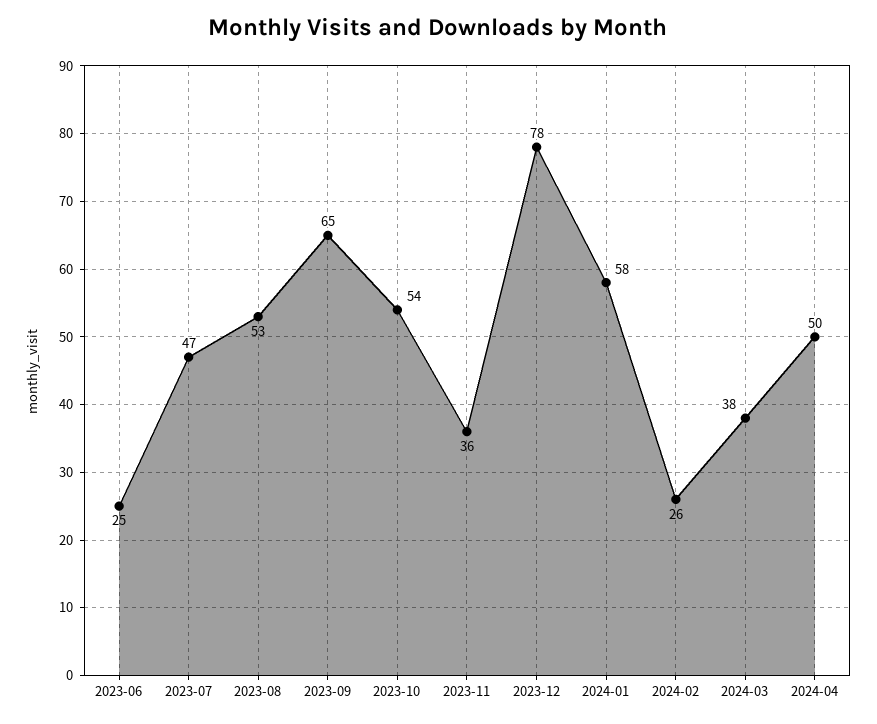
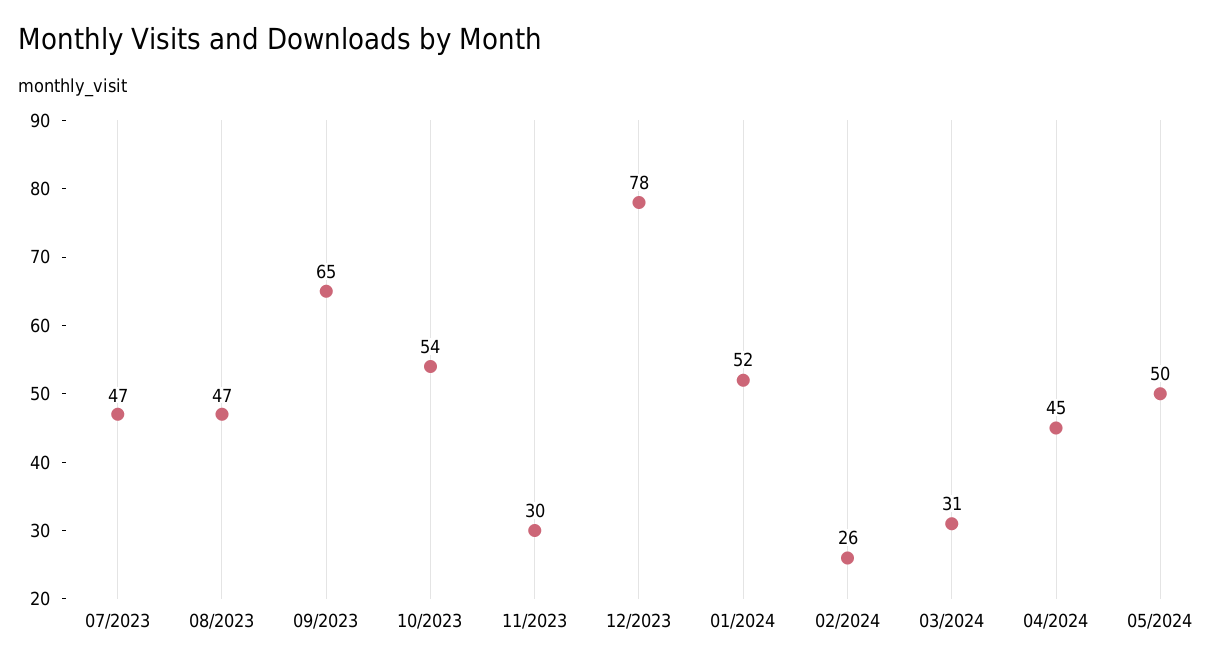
2023-06: 25 -> none
2023-08: 53 -> 47
2023-11: 36 -> 30
2024-01: 58 -> 52
2024-03: 38 -> 31
2024-04: 50 -> 45
05/2024: none -> 50

